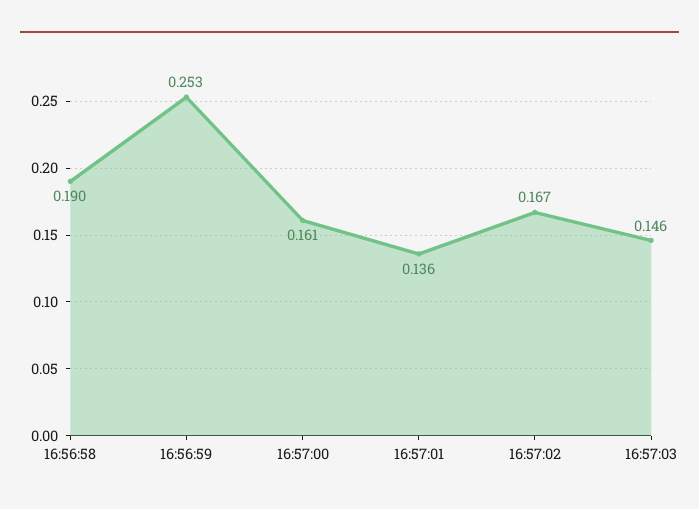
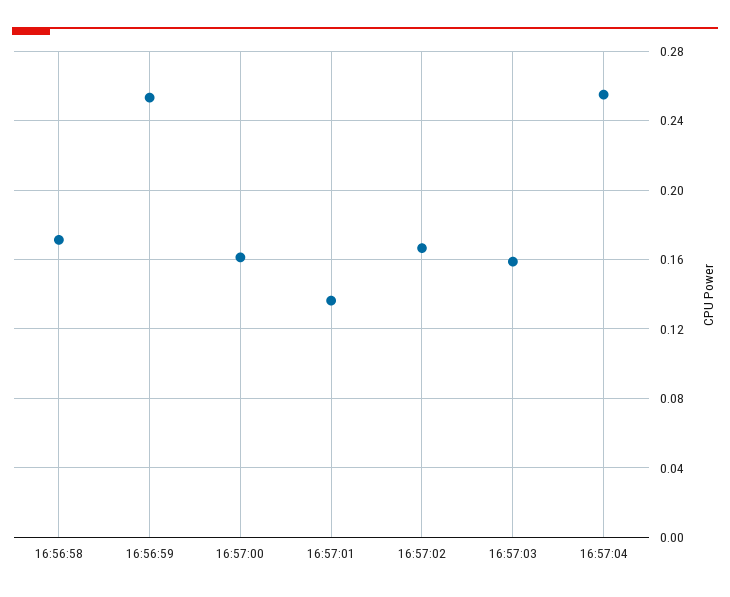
16:56:58: 0.19 -> 0.17
16:57:03: 0.146 -> 0.16
16:57:04: none -> 0.255

